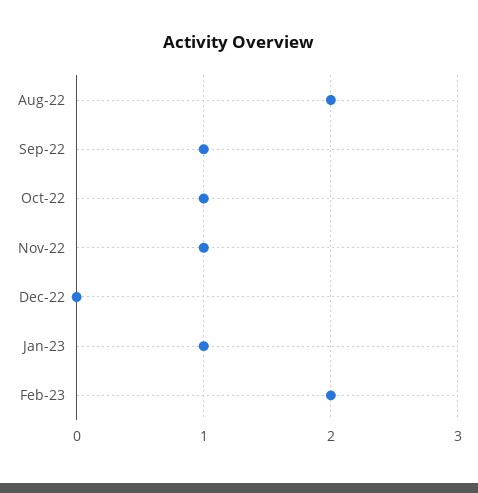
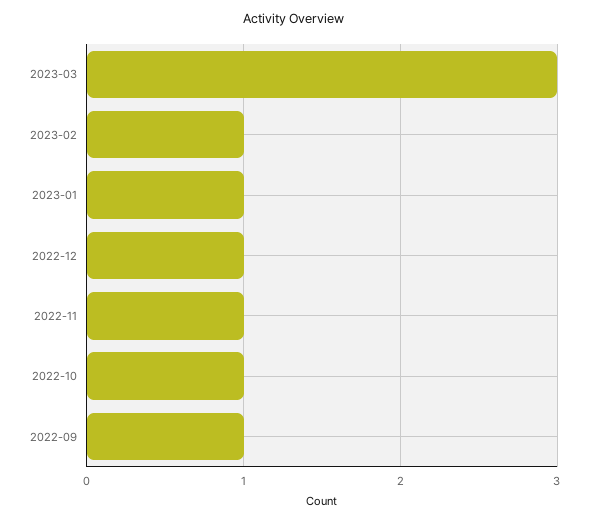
Aug-22: 2 -> none
Dec-22: 0 -> 1
Feb-23: 2 -> 1
2023-03: none -> 3

